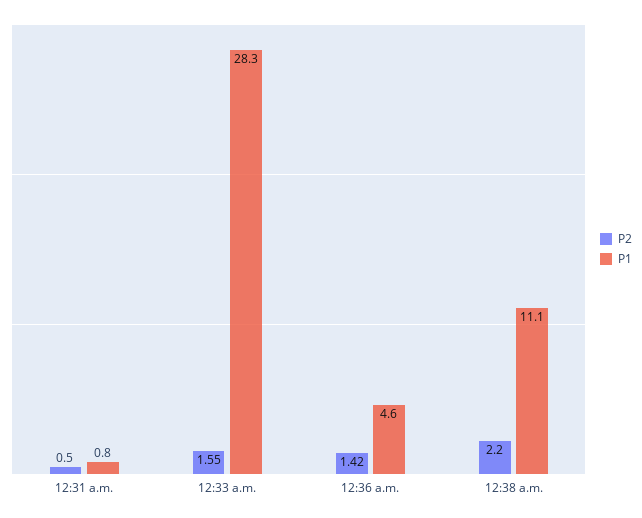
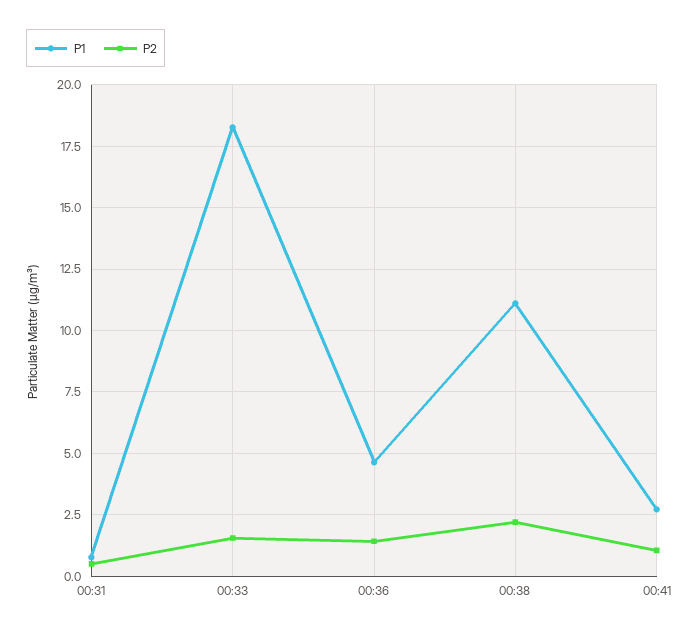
P1, 12:33 a.m.: 28.3 -> 18.25
P1, 00:41: none -> 2.75
P2, 00:41: none -> 1

